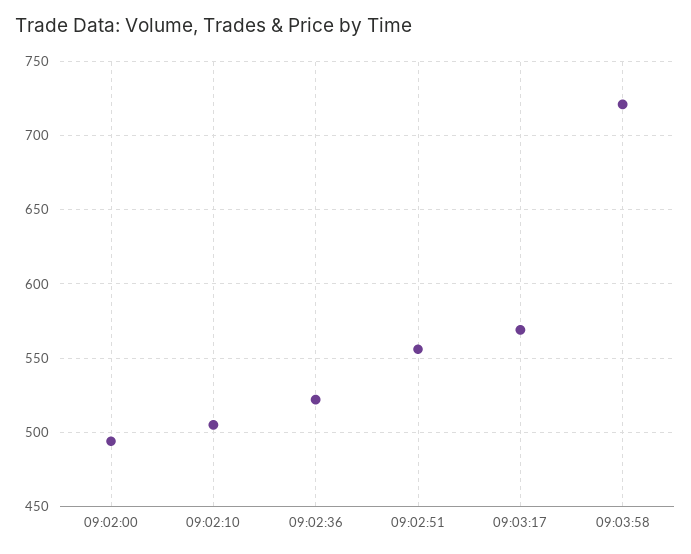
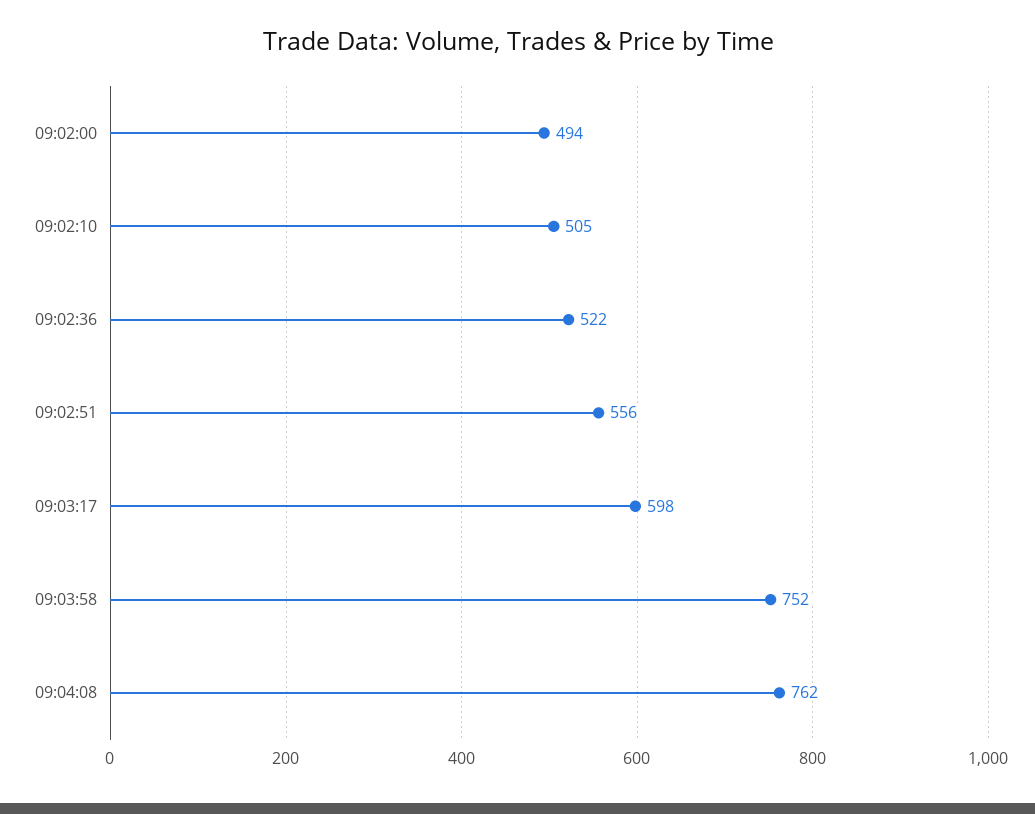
09:03:17: 570 -> 598
09:03:58: 720 -> 752
09:04:08: none -> 762

